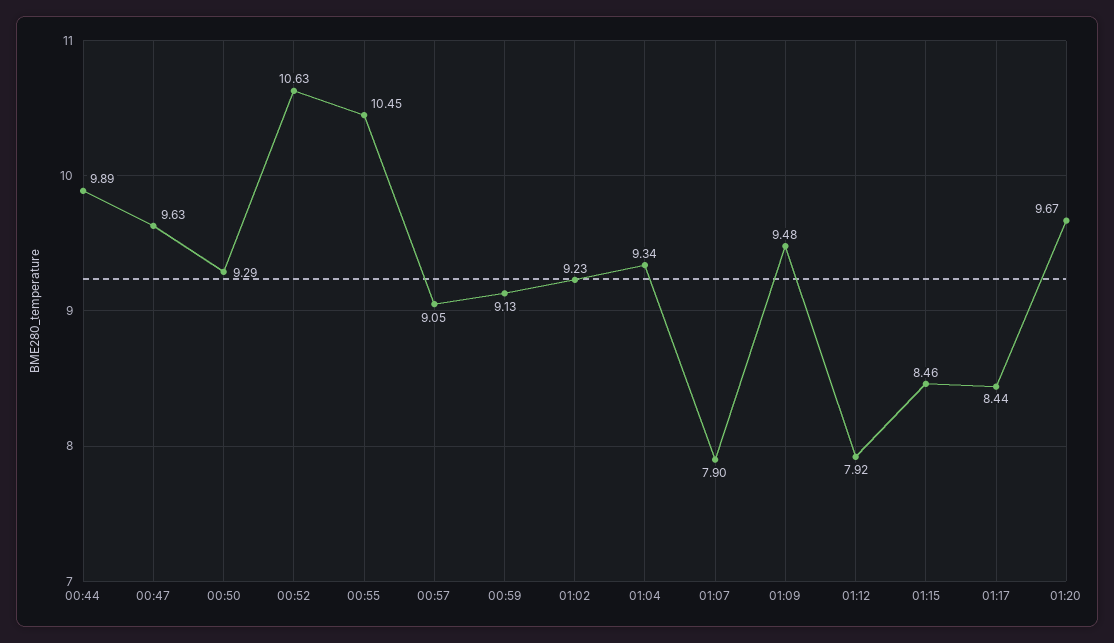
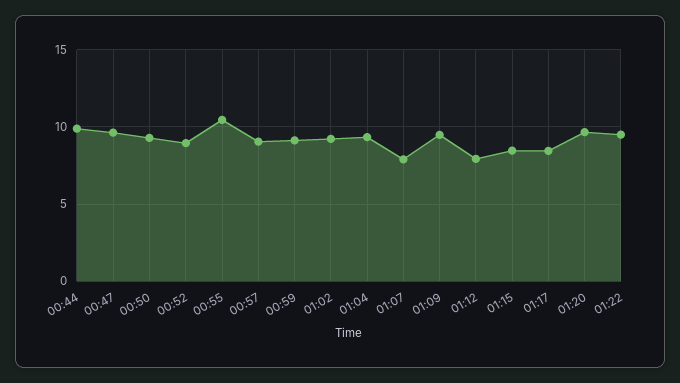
00:52: 10.63 -> 9
01:22: none -> 9.5

